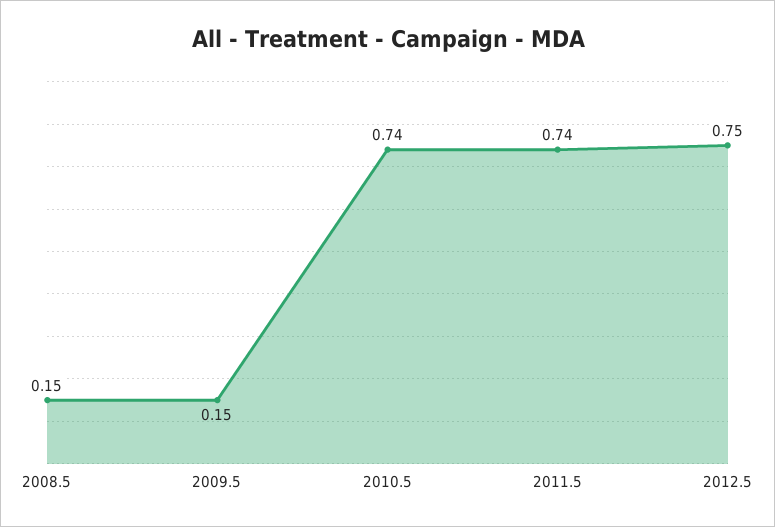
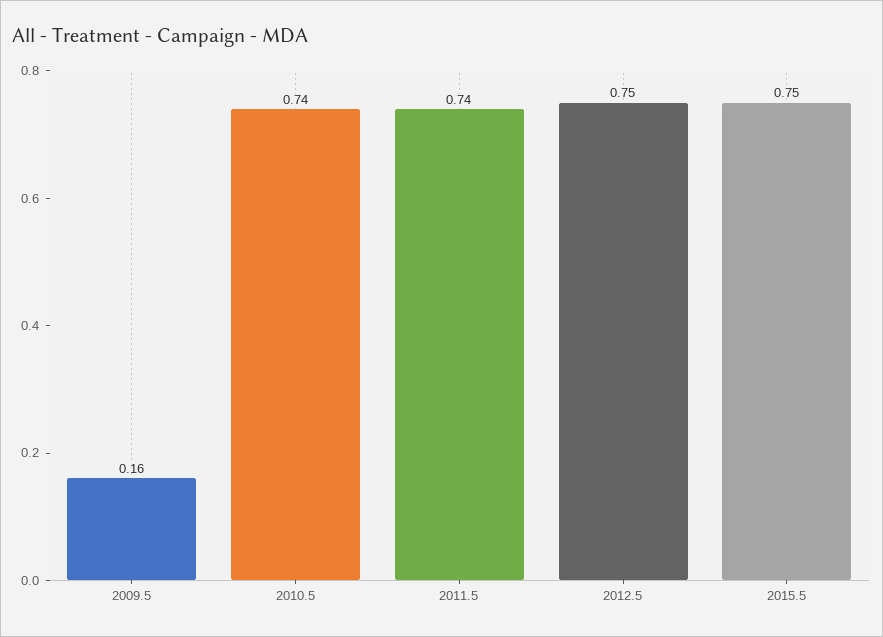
2008.5: 0.15 -> none
2009.5: 0.15 -> 0.16
2015.5: none -> 0.75

